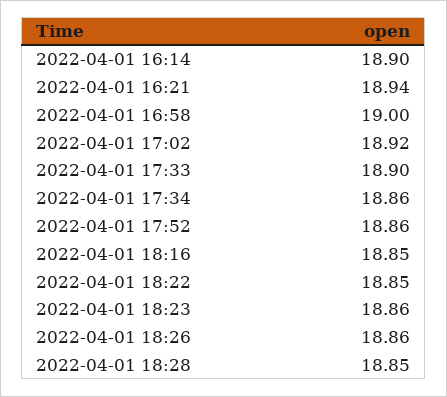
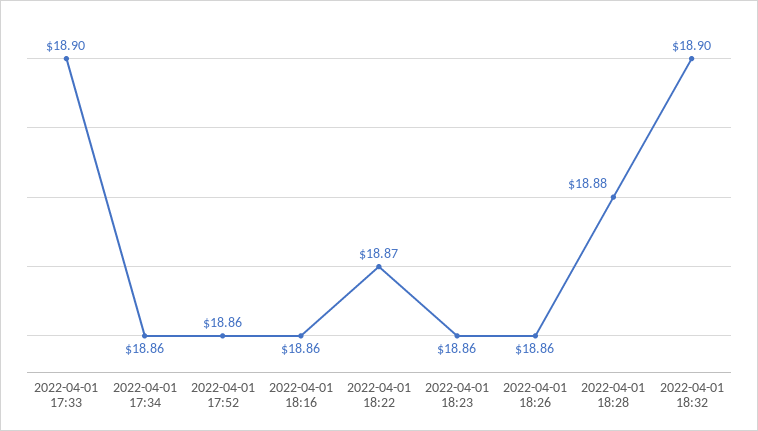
2022-04-01 16:14: 18.9 -> none
2022-04-01 16:21: 18.94 -> none
2022-04-01 16:58: 19 -> none
2022-04-01 17:02: 18.92 -> none
2022-04-01 18:16: 18.85 -> 18.86
2022-04-01 18:22: 18.85 -> 18.87
2022-04-01 18:28: 18.85 -> 18.88
2022-04-01 18:32: none -> 18.9

